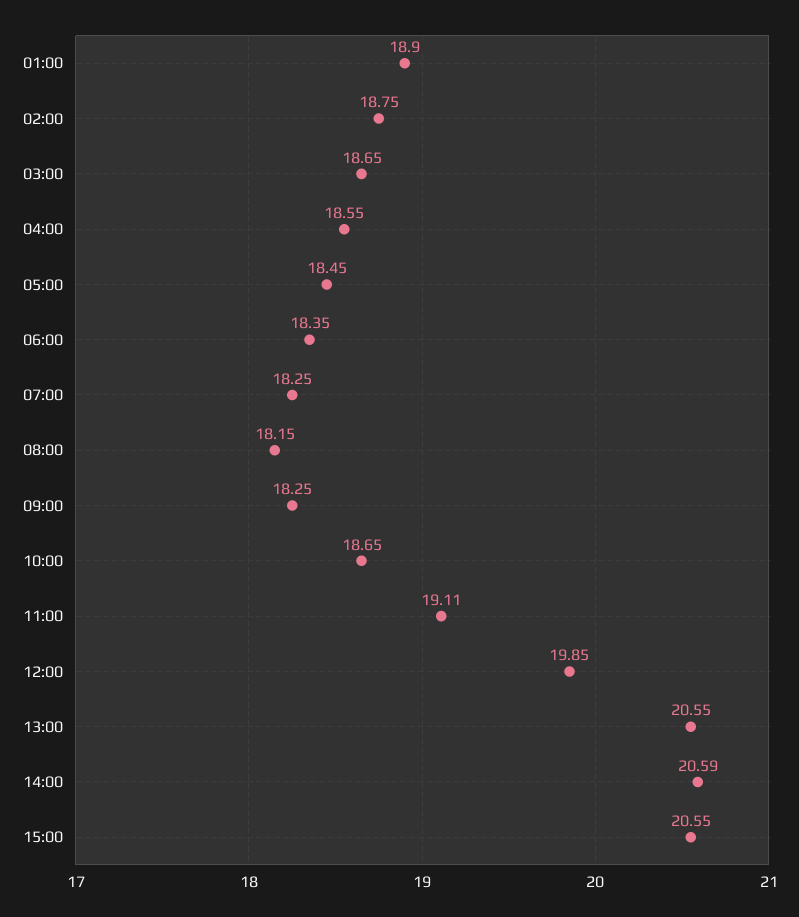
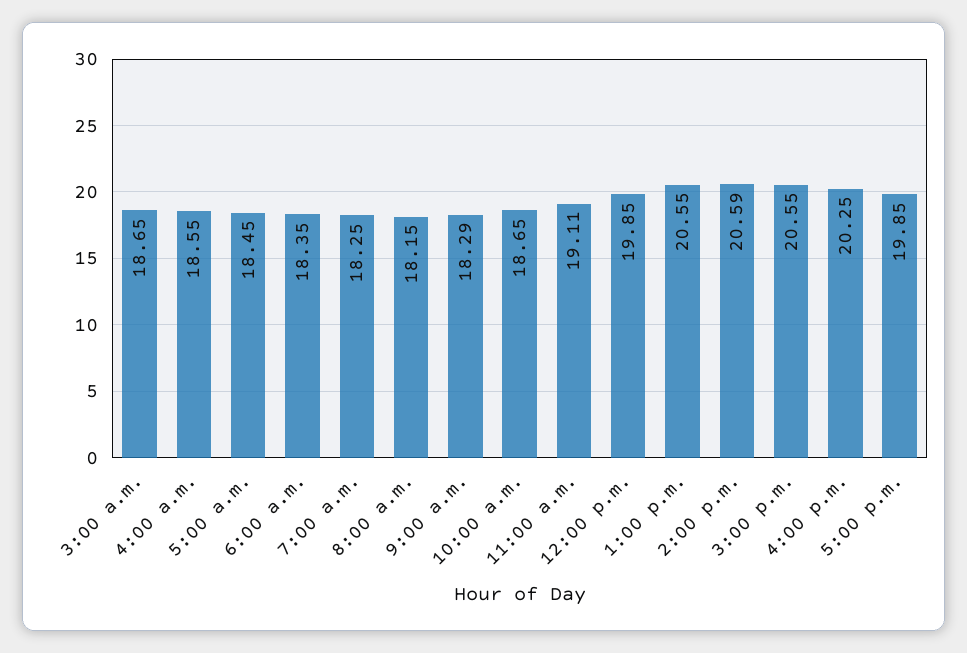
01:00: 18.9 -> none
02:00: 18.75 -> none
09:00: 18.25 -> 18.29
4:00 p.m.: none -> 20.25
5:00 p.m.: none -> 19.85

